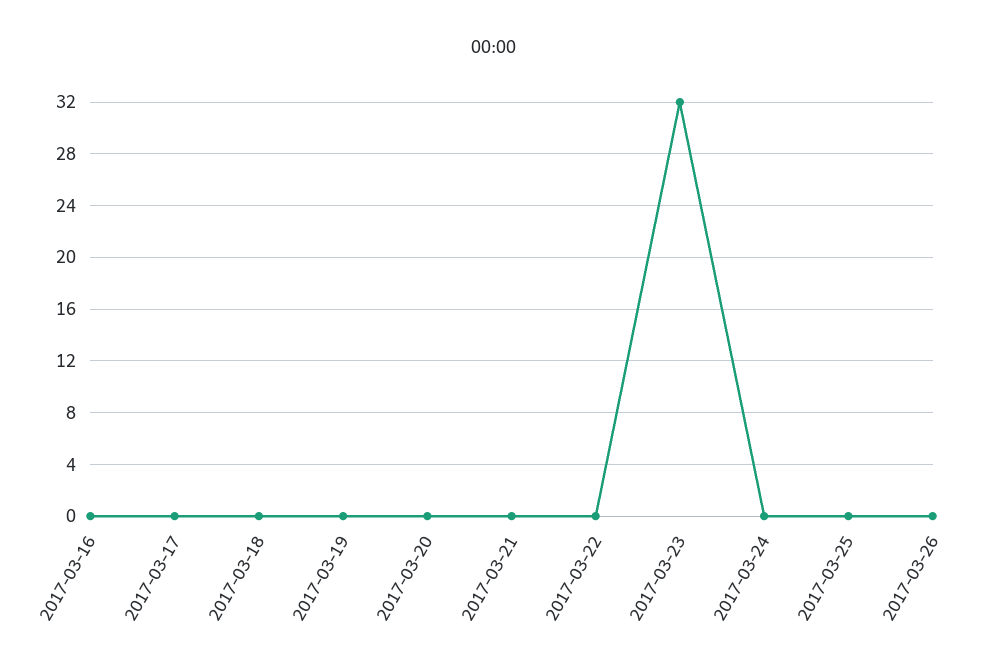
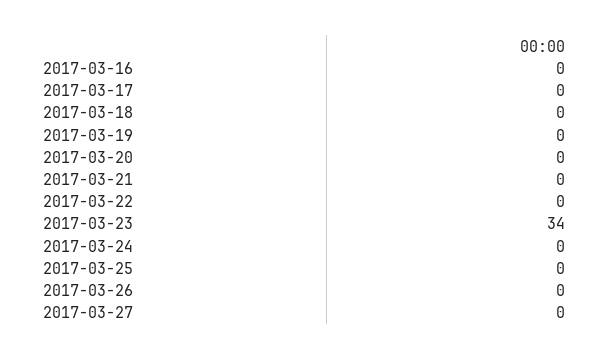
2017-03-23: 32 -> 34
2017-03-27: none -> 0

